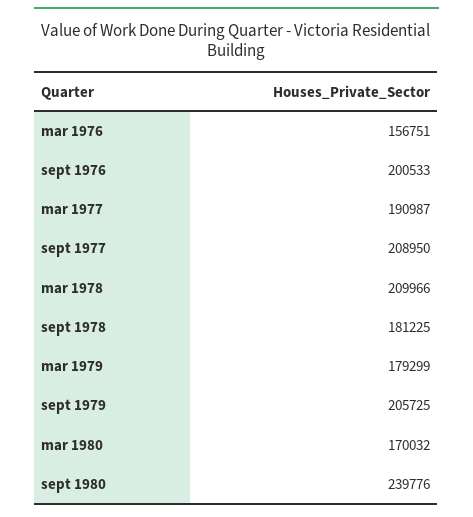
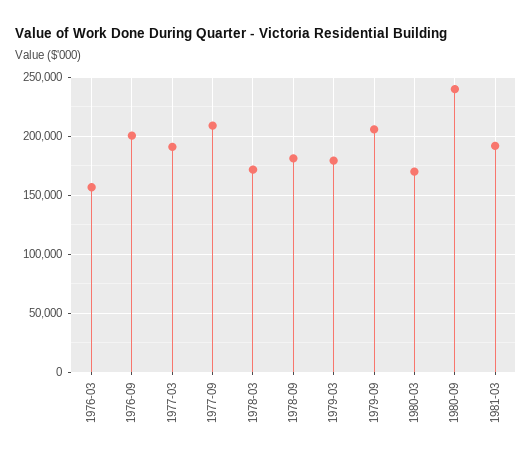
mar 1978: 209966 -> 170000
1981-03: none -> 190000

